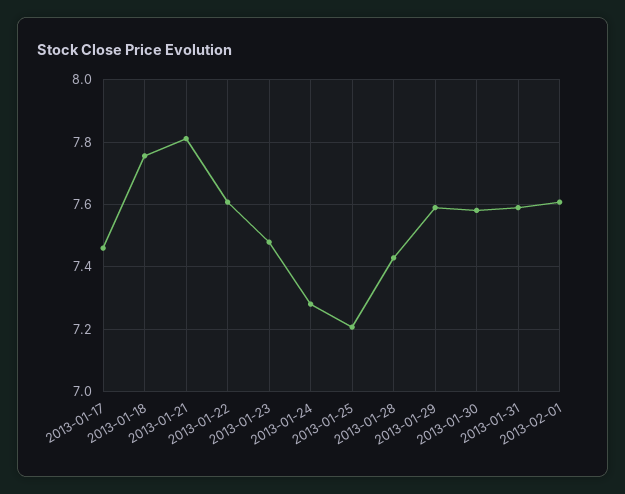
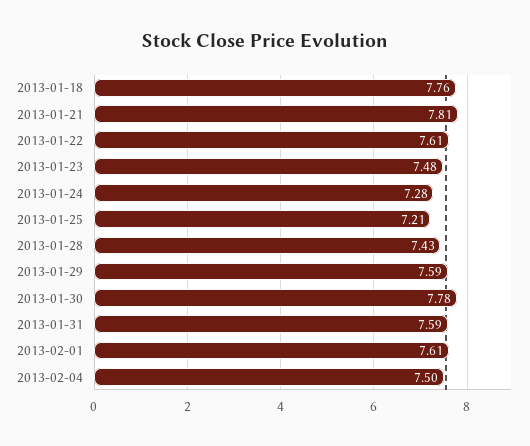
2013-01-17: 7.46 -> none
2013-01-30: 7.58 -> 7.78
2013-02-04: none -> 7.5

